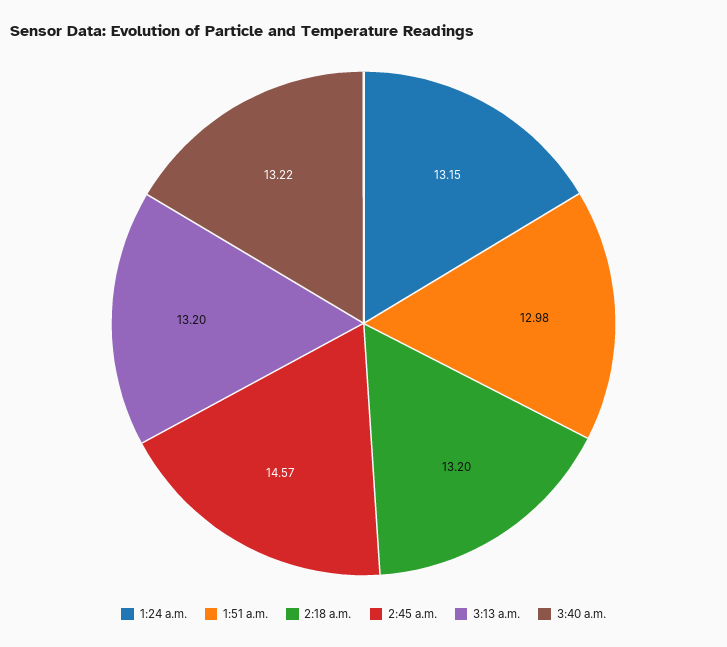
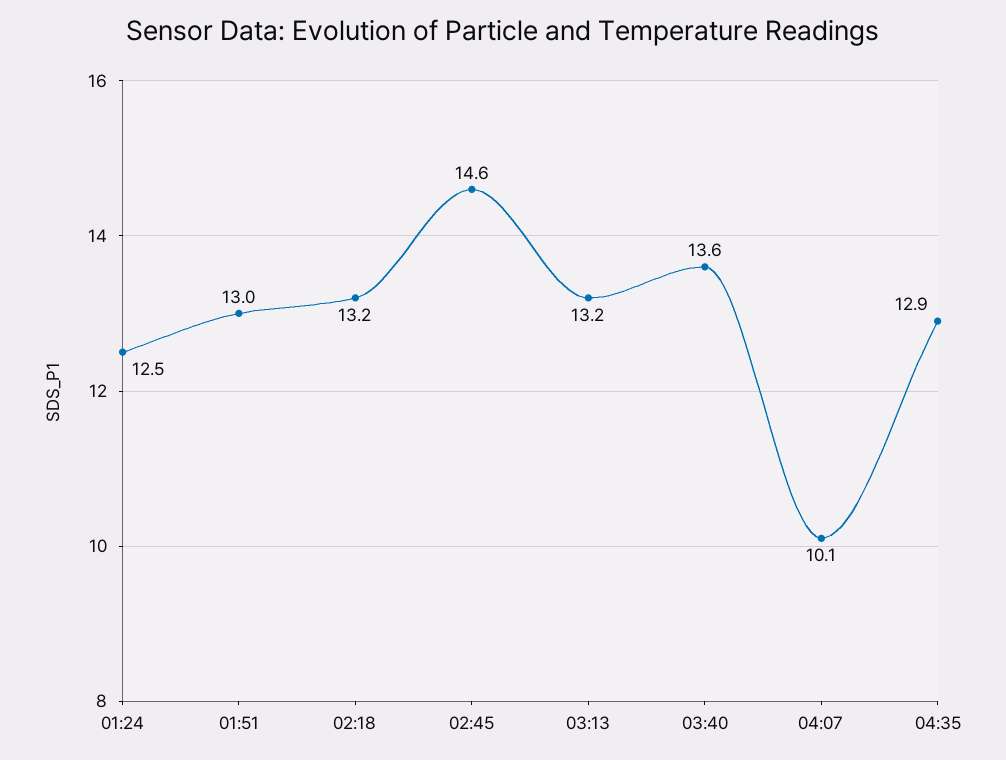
1:24 a.m.: 13.15 -> 12.5
3:40 a.m.: 13.22 -> 13.6
04:07: none -> 10.1
04:35: none -> 12.9

